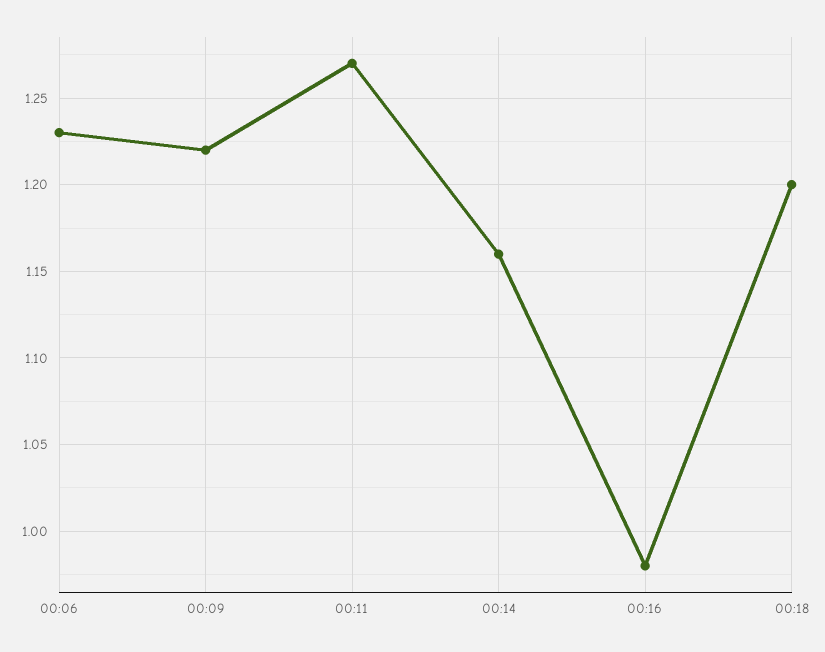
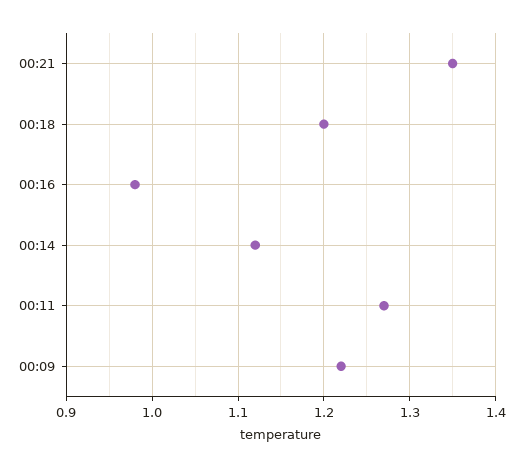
00:06: 1.23 -> none
00:14: 1.16 -> 1.12
00:21: none -> 1.35

